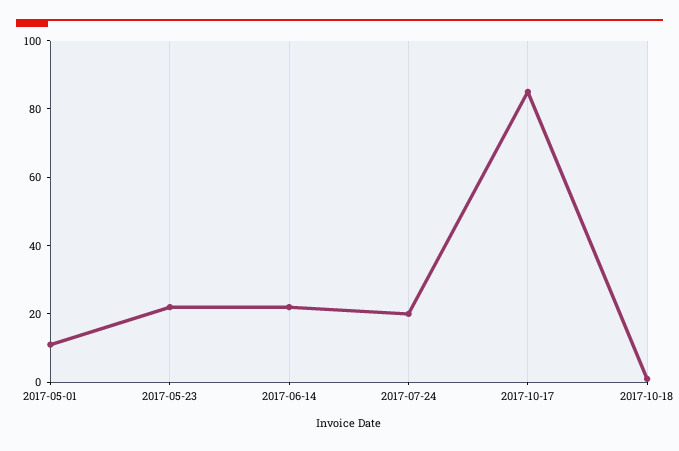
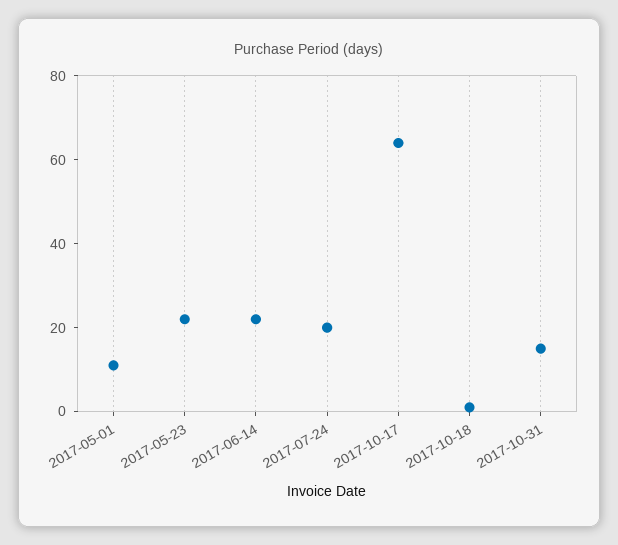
2017-10-17: 85 -> 65
2017-10-31: none -> 15

